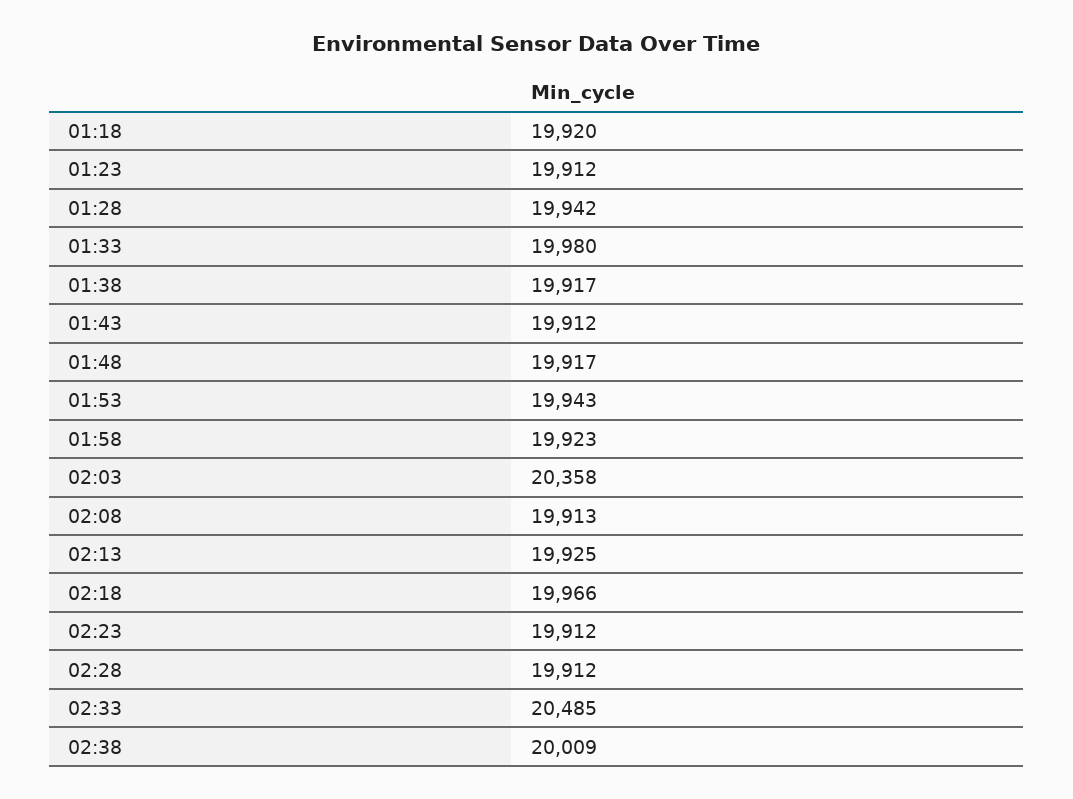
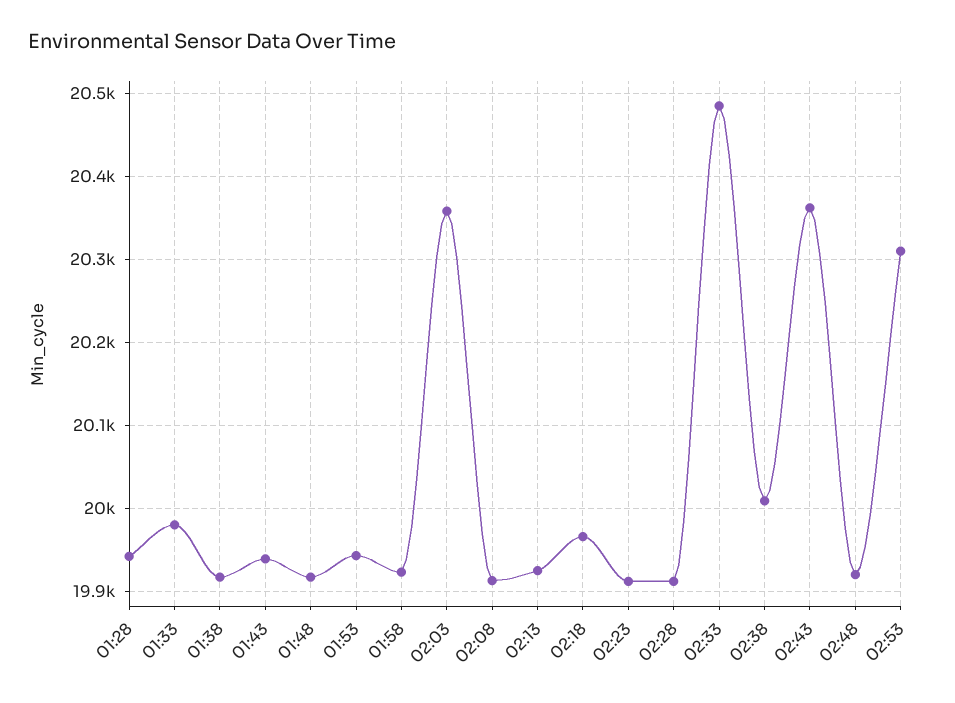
01:18: 19920 -> none
01:23: 19912 -> none
01:43: 19912 -> 19940
02:43: none -> 20360
02:48: none -> 19920
02:53: none -> 20310

